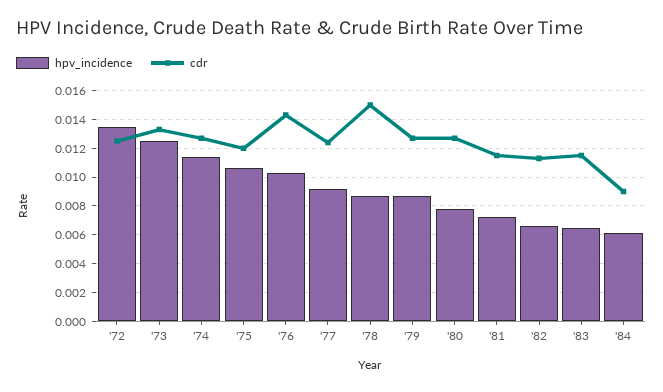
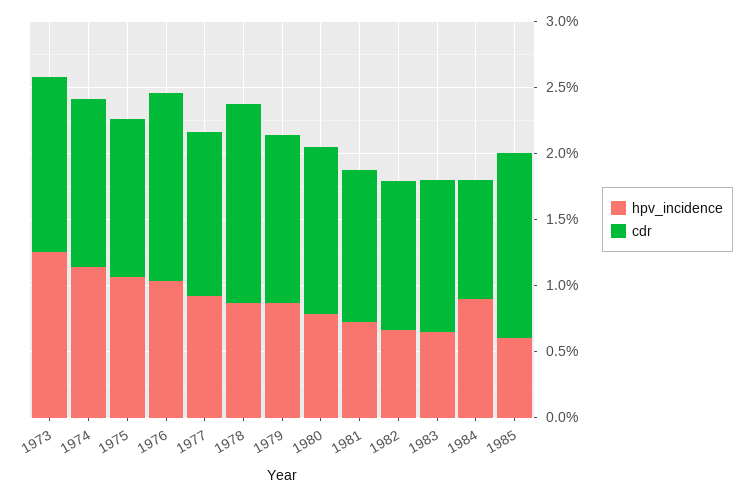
hpv_incidence, '72: 0.0135 -> none
cdr, '72: 0.0125 -> none
hpv_incidence, '84: 0.006 -> 0.009
hpv_incidence, 1985: none -> 0.006
cdr, 1985: none -> 0.014

